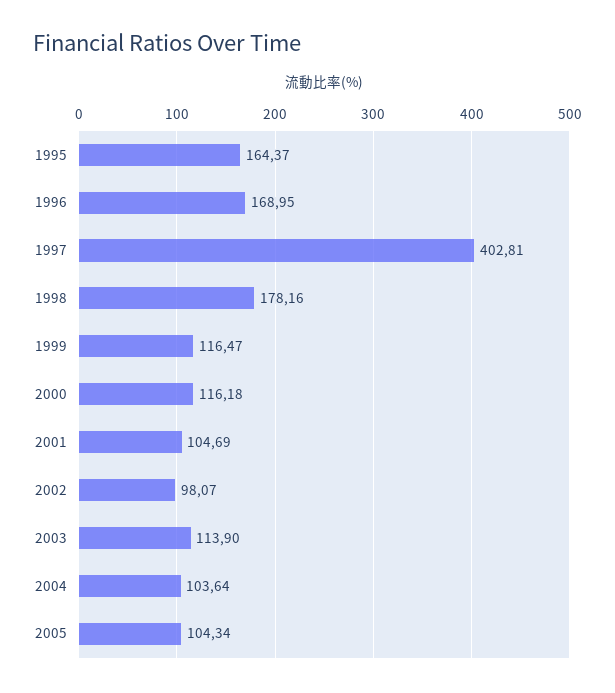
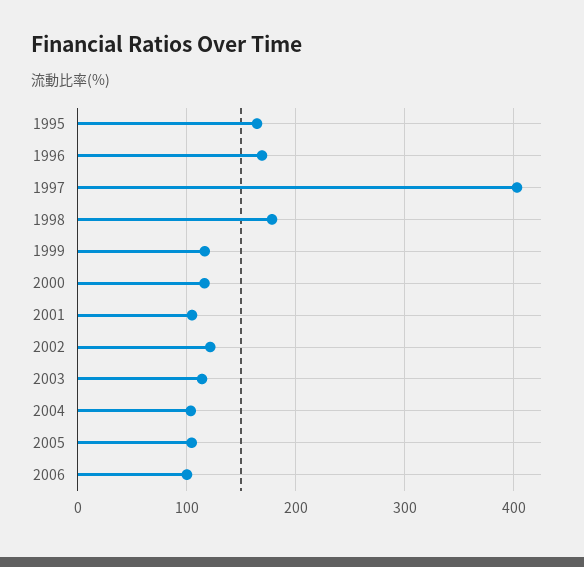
2002: 98.07 -> 120
2006: none -> 100

